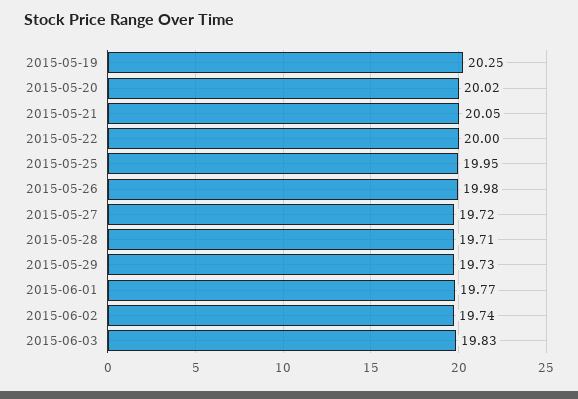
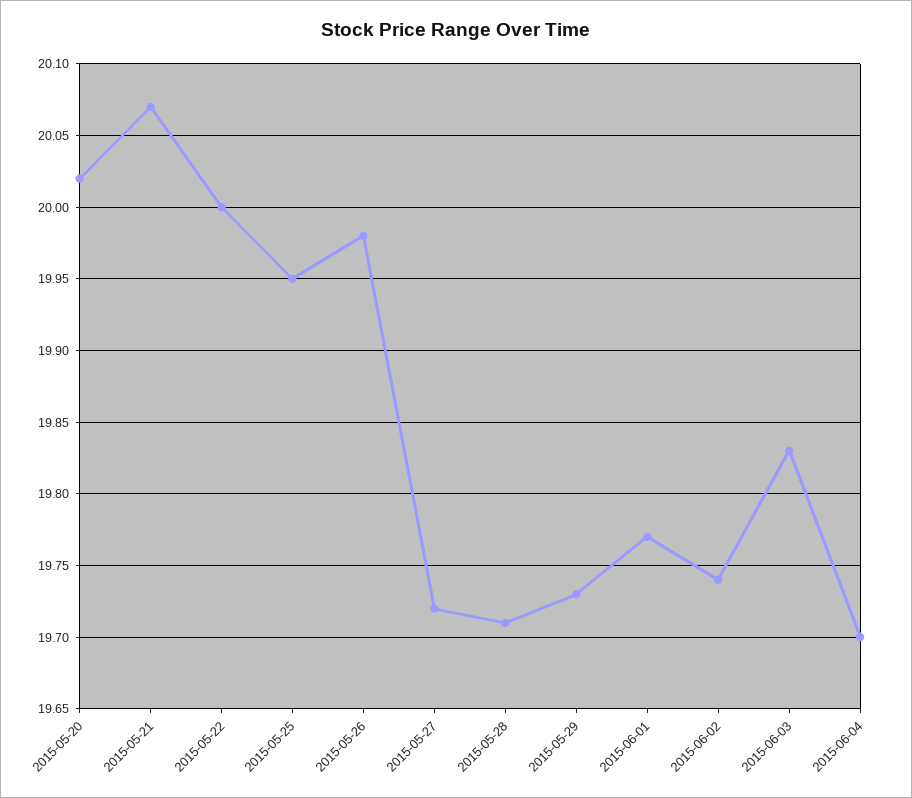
2015-05-19: 20.25 -> none
2015-05-21: 20.05 -> 20.07
2015-06-04: none -> 19.7

